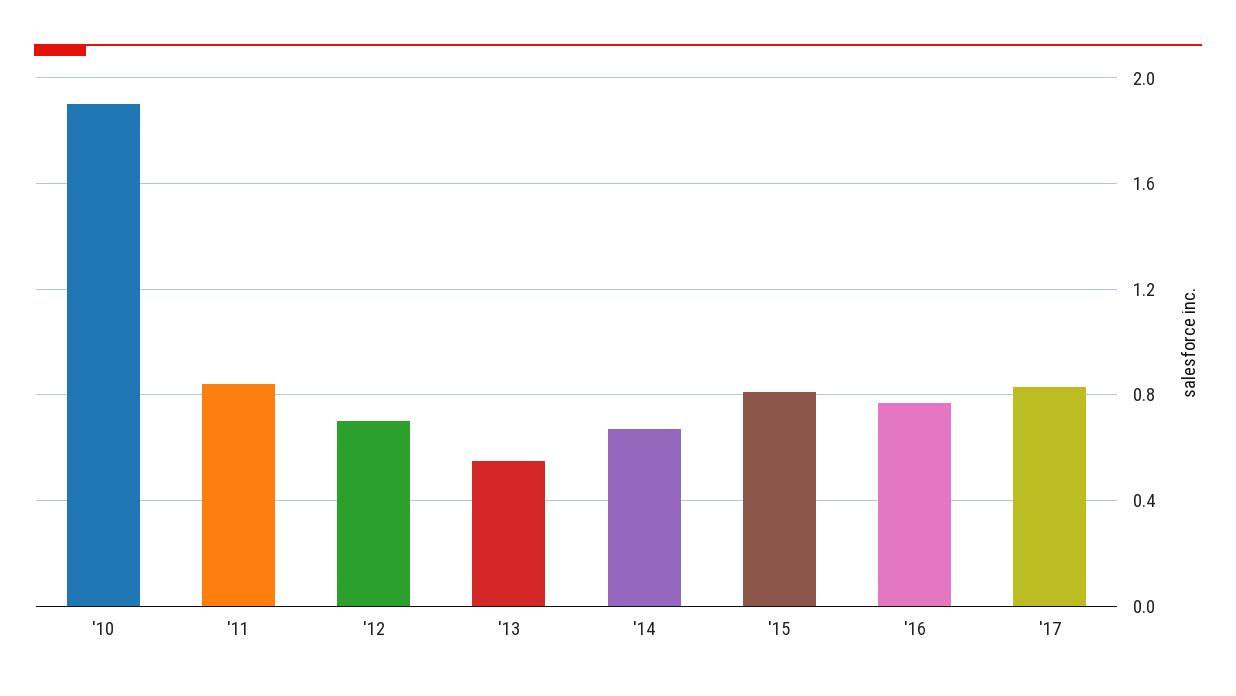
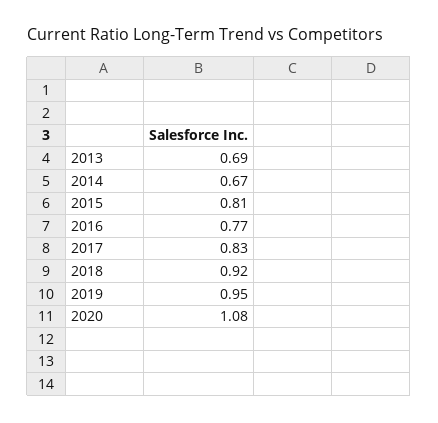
'10: 1.9 -> none
'11: 0.85 -> none
'12: 0.7 -> none
'13: 0.55 -> 0.69
2018: none -> 0.92
2019: none -> 0.95
2020: none -> 1.08

